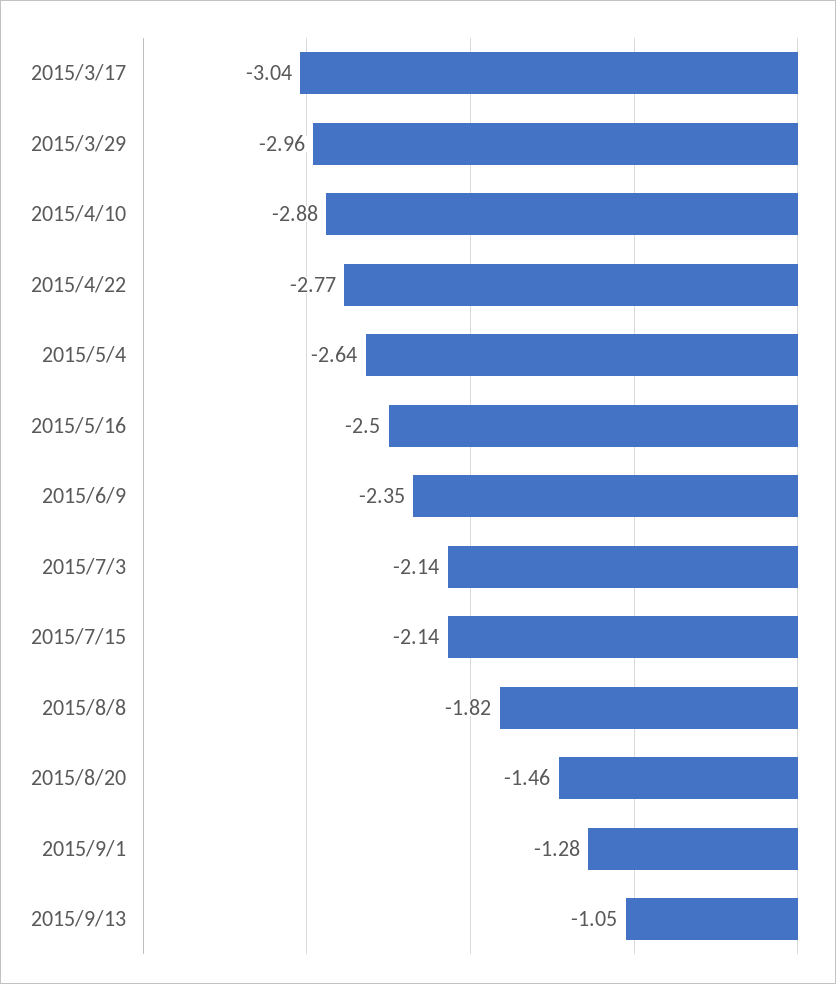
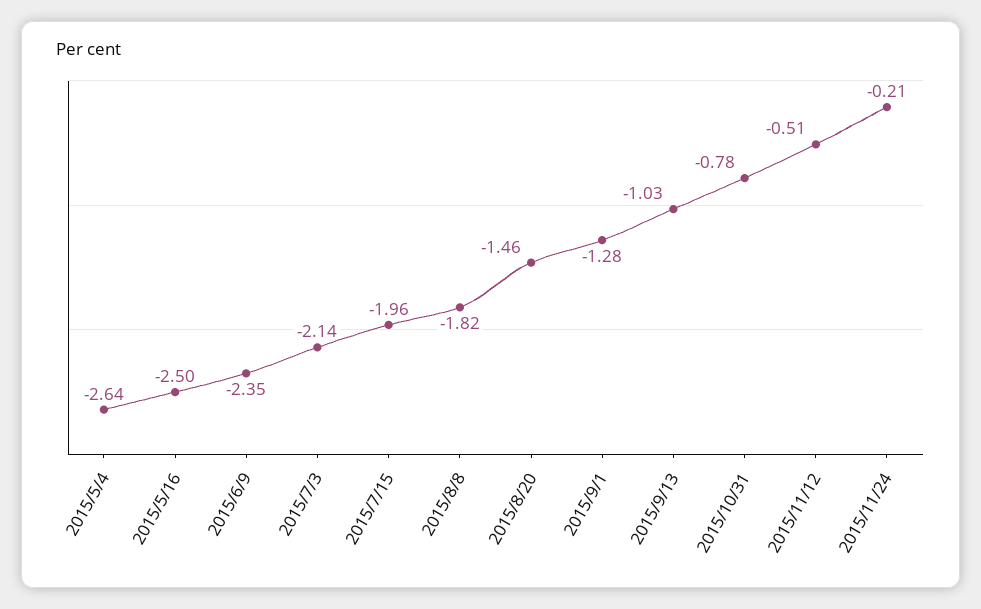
2015/3/17: -3.04 -> none
2015/3/29: -2.96 -> none
2015/4/10: -2.88 -> none
2015/4/22: -2.77 -> none
2015/7/15: -2.14 -> -1.96
2015/9/13: -1.05 -> -1.03
2015/10/31: none -> -0.78
2015/11/12: none -> -0.51
2015/11/24: none -> -0.21

